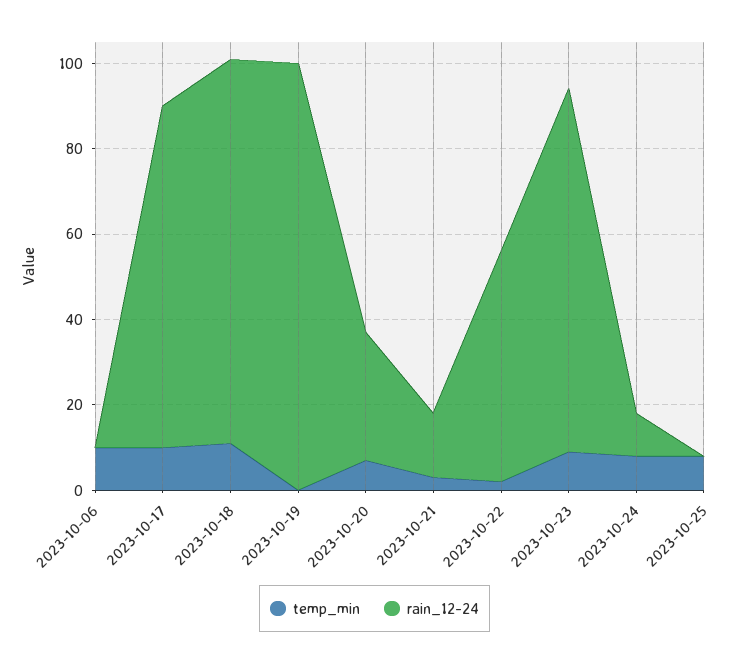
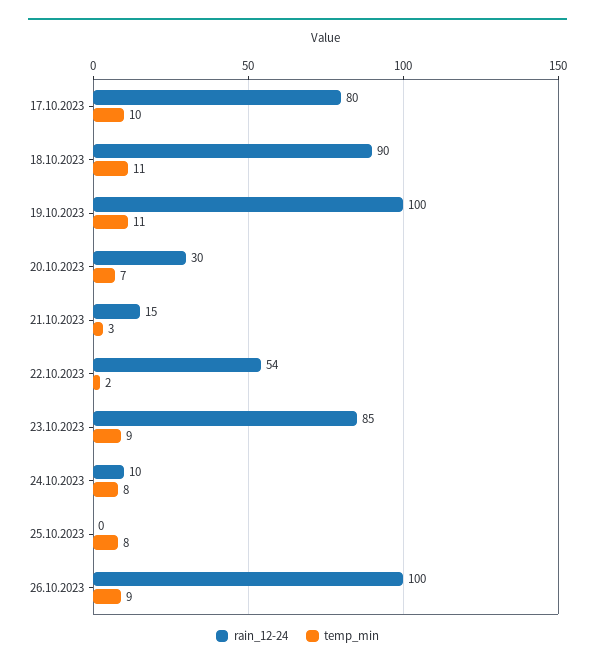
temp_min, 2023-10-06: 10 -> none
rain_12-24, 2023-10-06: 0 -> none
temp_min, 2023-10-19: 0 -> 11
rain_12-24, 26.10.2023: none -> 100
temp_min, 26.10.2023: none -> 9

